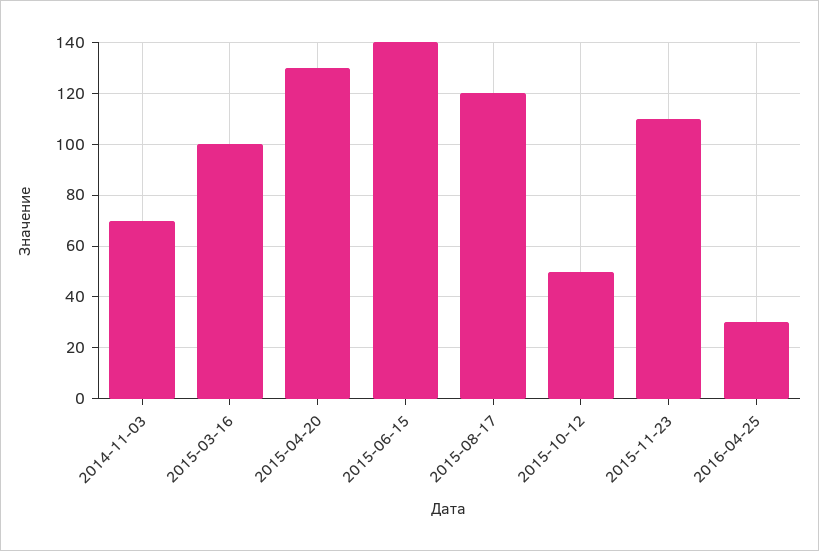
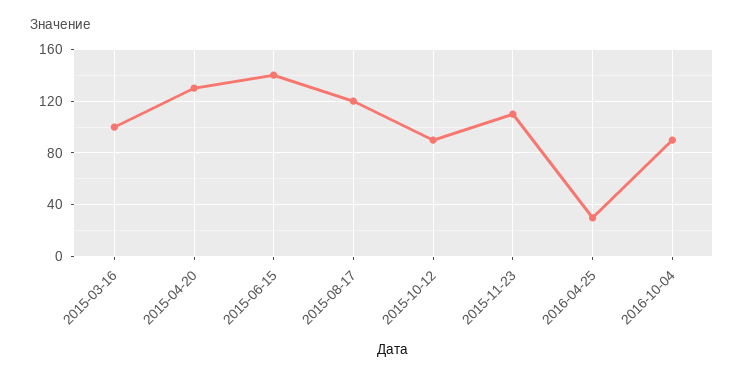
2014-11-03: 70 -> none
2015-10-12: 50 -> 90
2016-10-04: none -> 90

